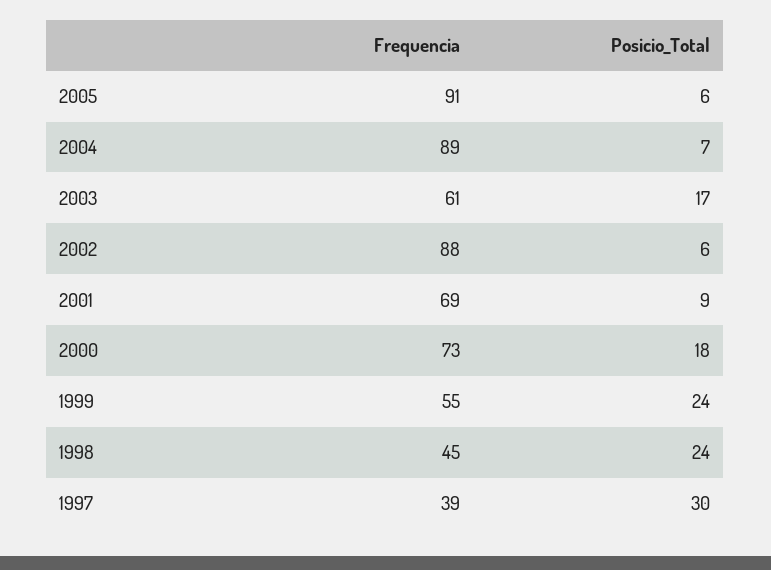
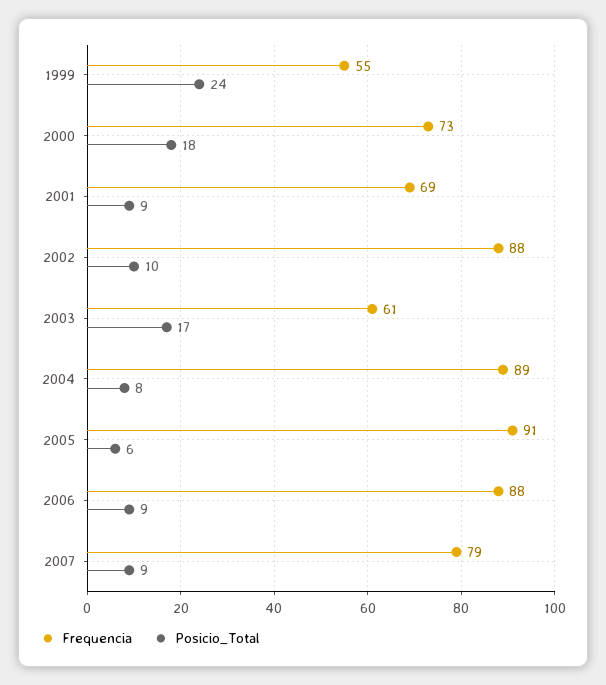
Posicio_Total, 2004: 7 -> 8
Posicio_Total, 2002: 6 -> 10
Frequencia, 1998: 45 -> none
Posicio_Total, 1998: 24 -> none
Frequencia, 1997: 39 -> none
Posicio_Total, 1997: 30 -> none
Frequencia, 2006: none -> 88
Posicio_Total, 2006: none -> 9
Frequencia, 2007: none -> 79
Posicio_Total, 2007: none -> 9

